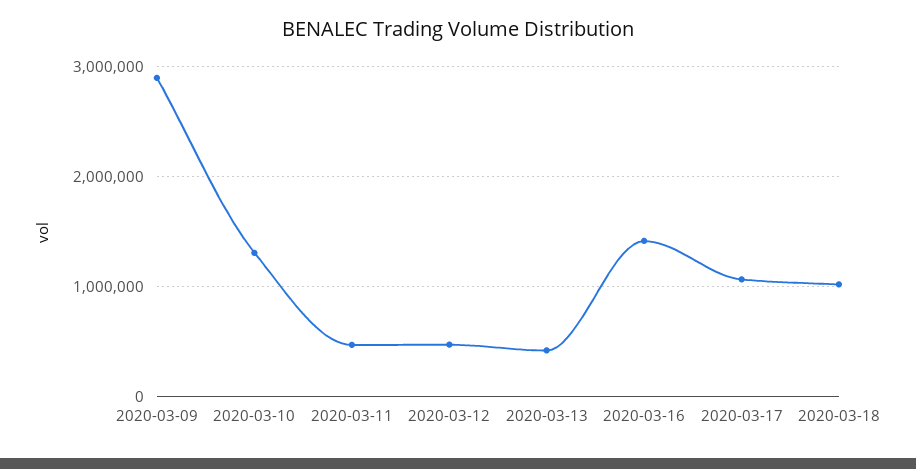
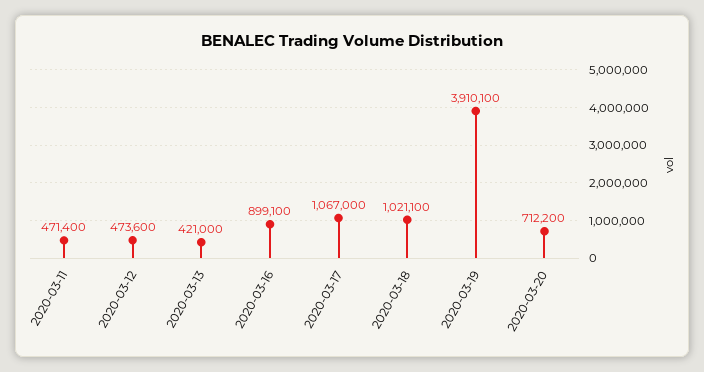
2020-03-09: 2900000 -> none
2020-03-10: 1300000 -> none
2020-03-16: 1400000 -> 899100
2020-03-19: none -> 3910100
2020-03-20: none -> 712200

